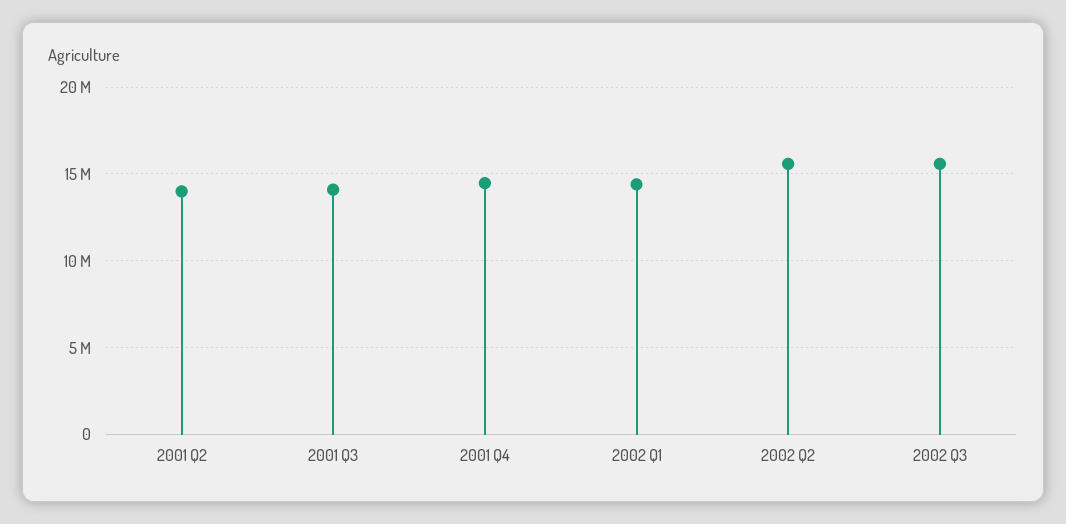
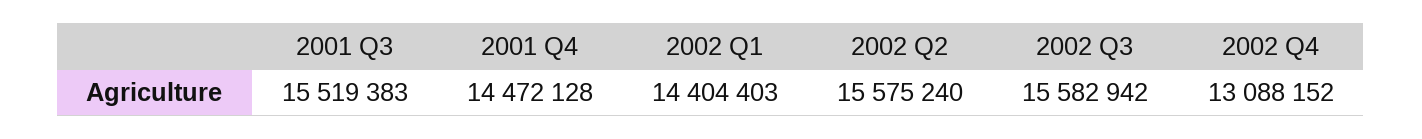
2001 Q2: 14000000 -> none
2001 Q3: 14000000 -> 15519383
2002 Q4: none -> 13088152

